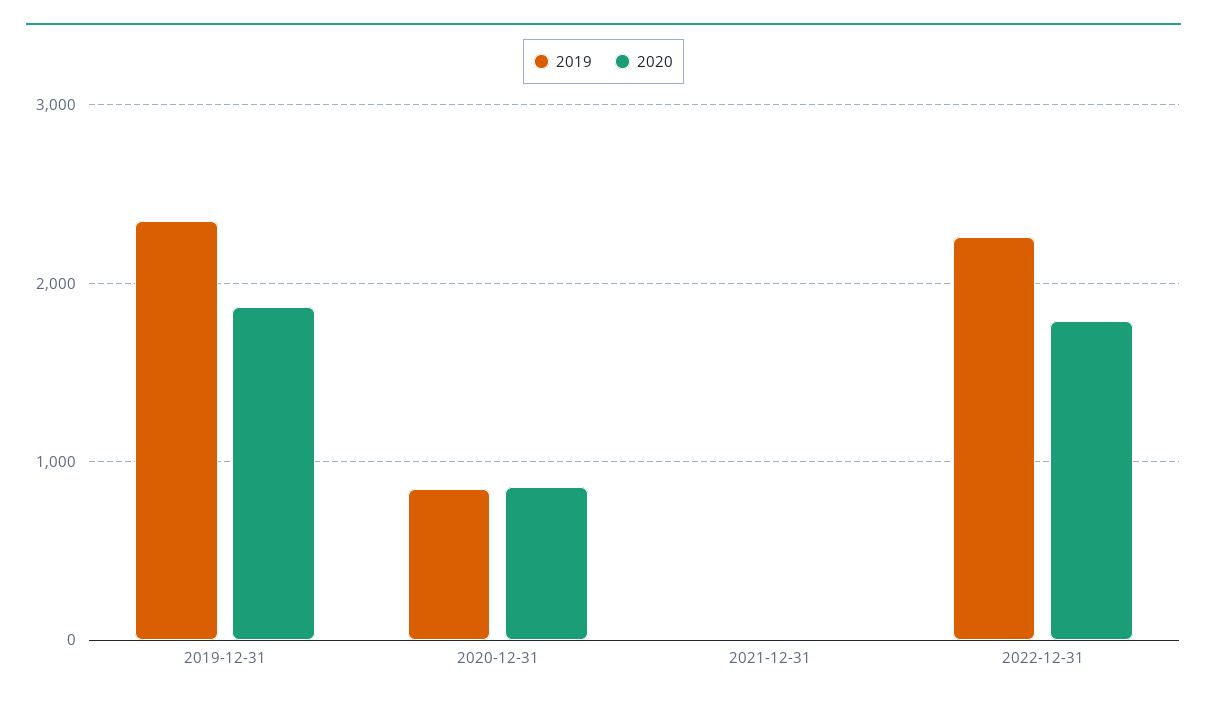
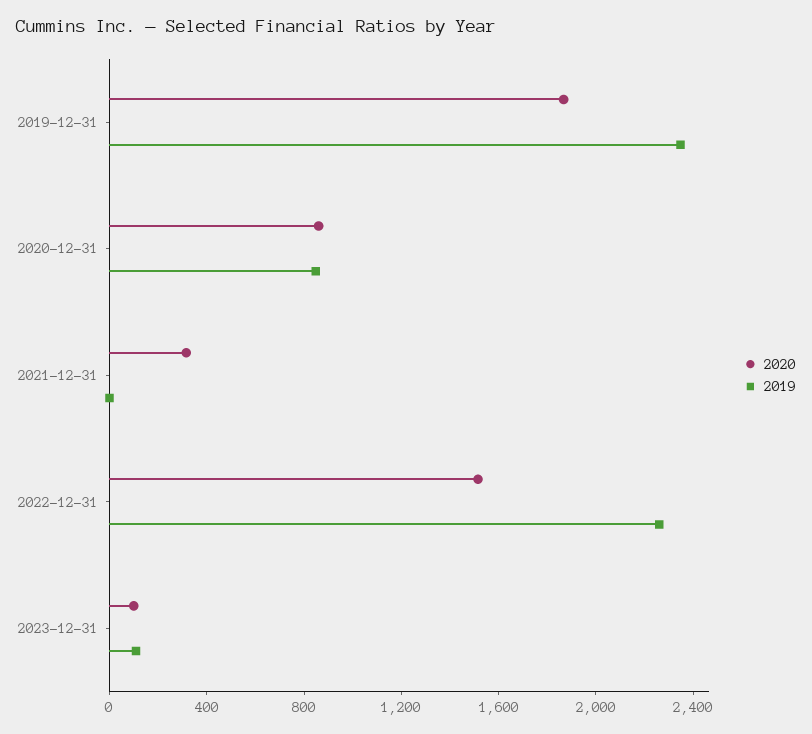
2020, 2021-12-31: 0 -> 300
2020, 2022-12-31: 1800 -> 1500
2020, 2023-12-31: none -> 100
2019, 2023-12-31: none -> 100

